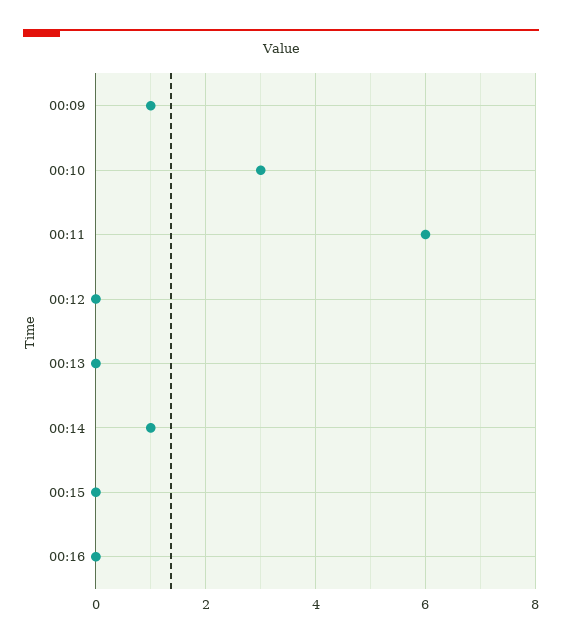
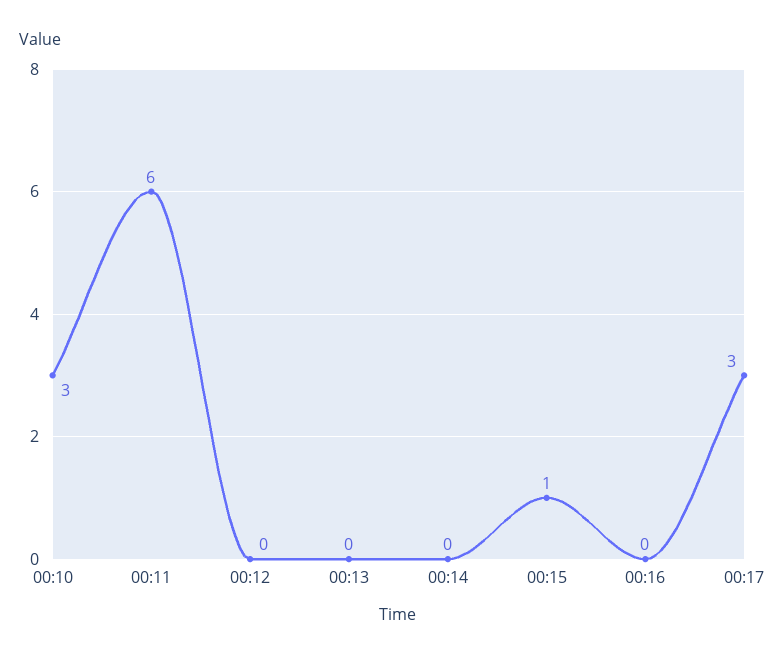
00:09: 1 -> none
00:14: 1 -> 0
00:15: 0 -> 1
00:17: none -> 3

